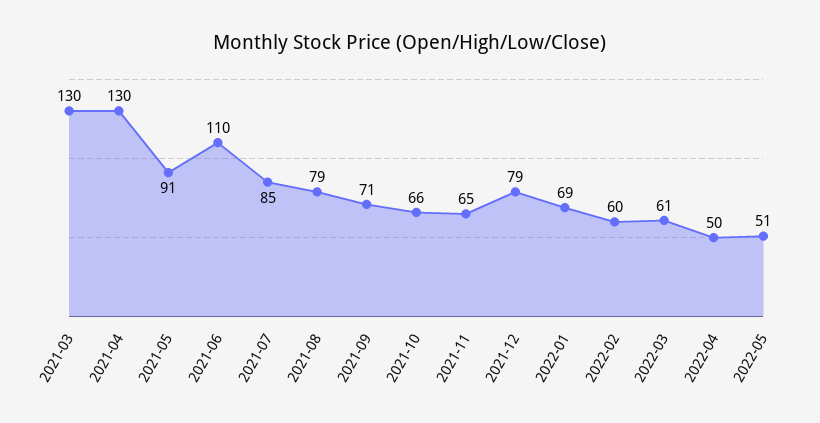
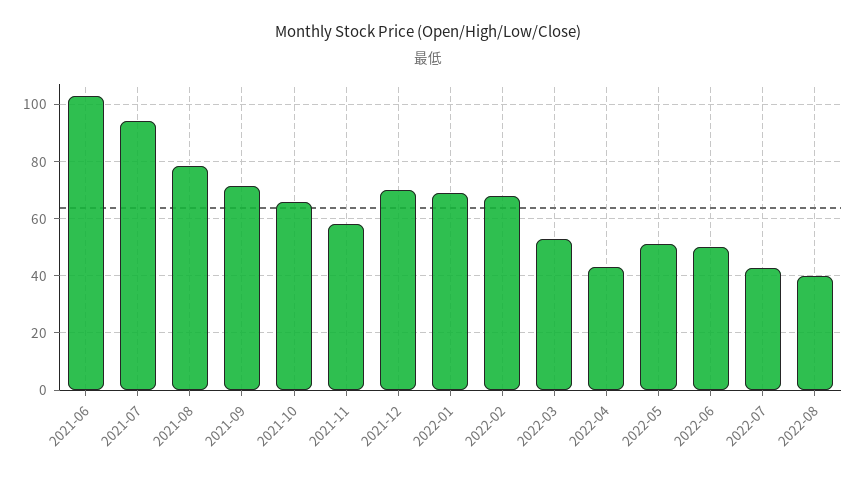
2021-03: 130 -> none
2021-04: 130 -> none
2021-05: 91 -> none
2021-06: 110 -> 102.5
2021-07: 85 -> 95
2021-11: 65 -> 57.5
2021-12: 79 -> 70
2022-02: 60 -> 67.5
2022-03: 61 -> 52.5
2022-04: 50 -> 42.5
2022-06: none -> 50
2022-07: none -> 42.5
2022-08: none -> 40

